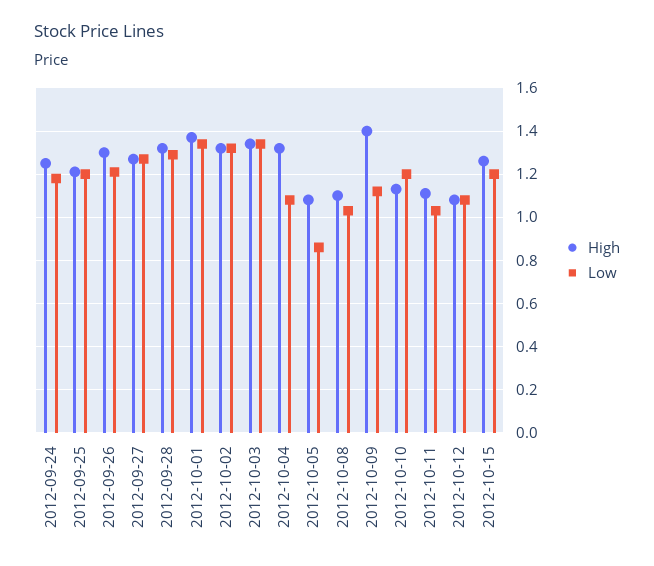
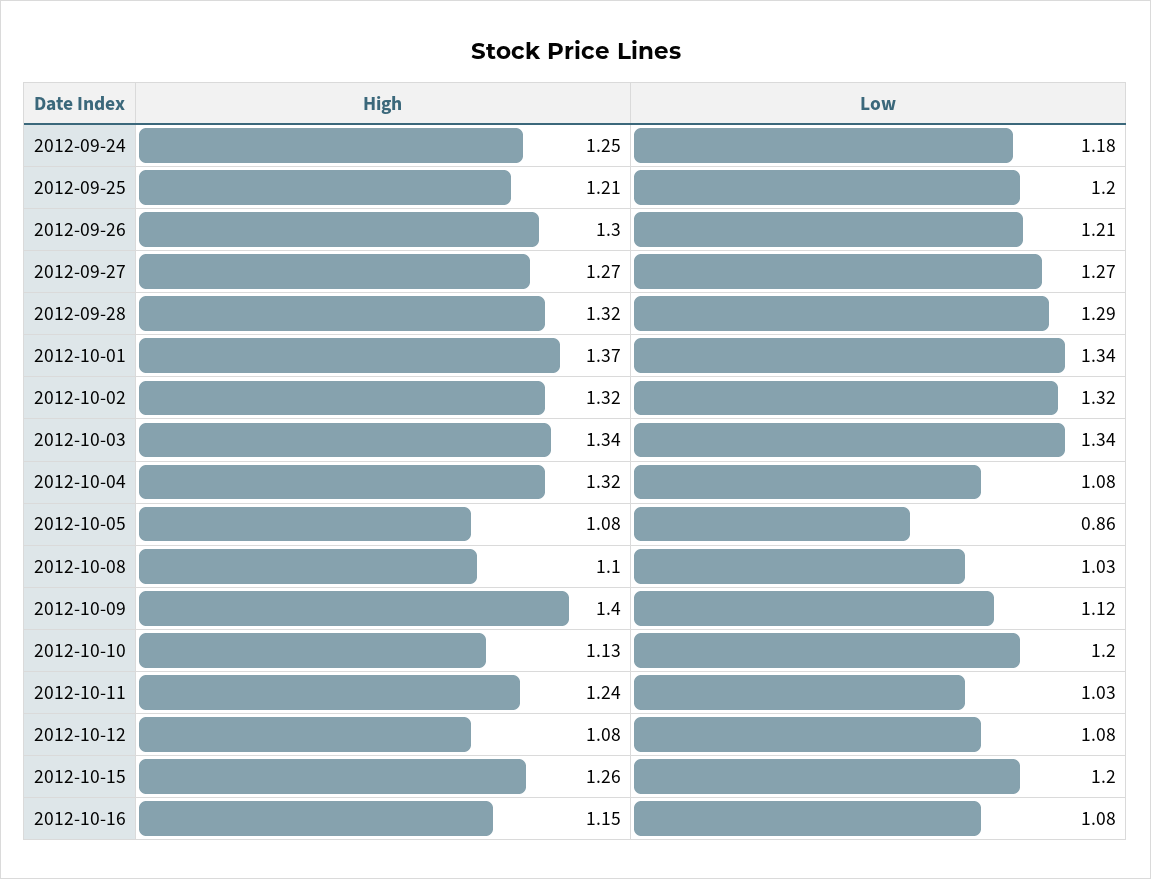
High, 2012-10-11: 1.1 -> 1.24
High, 2012-10-16: none -> 1.15
Low, 2012-10-16: none -> 1.08

